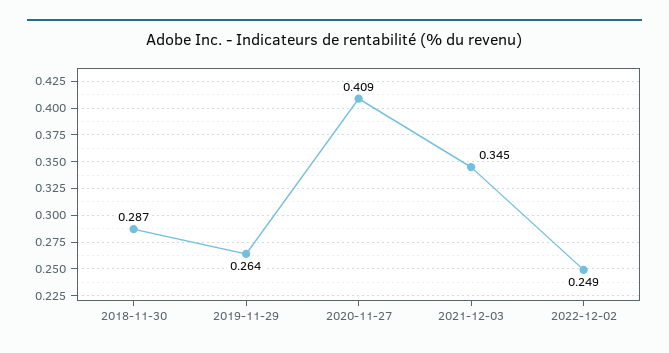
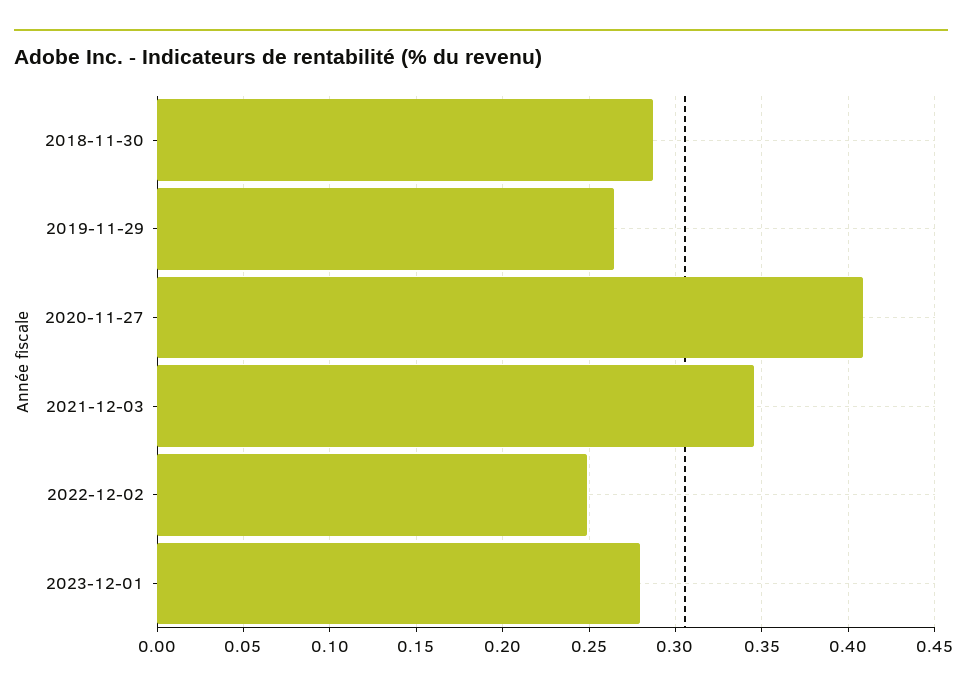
2023-12-01: none -> 0.28

